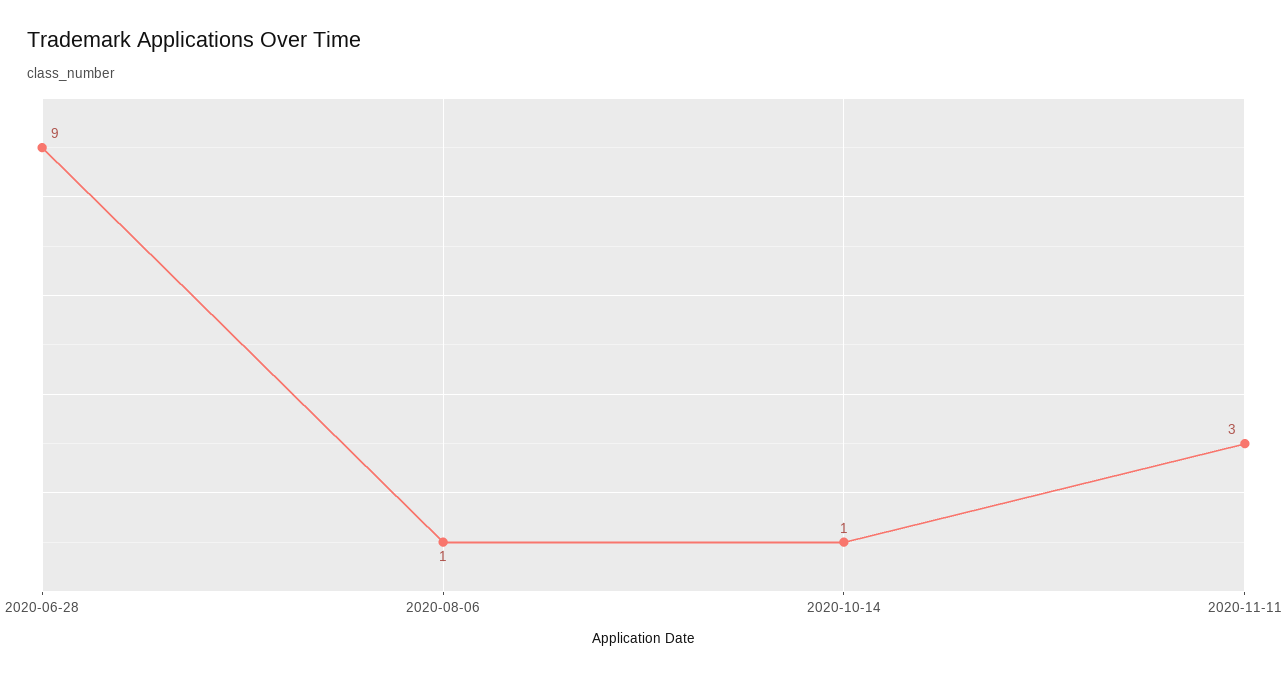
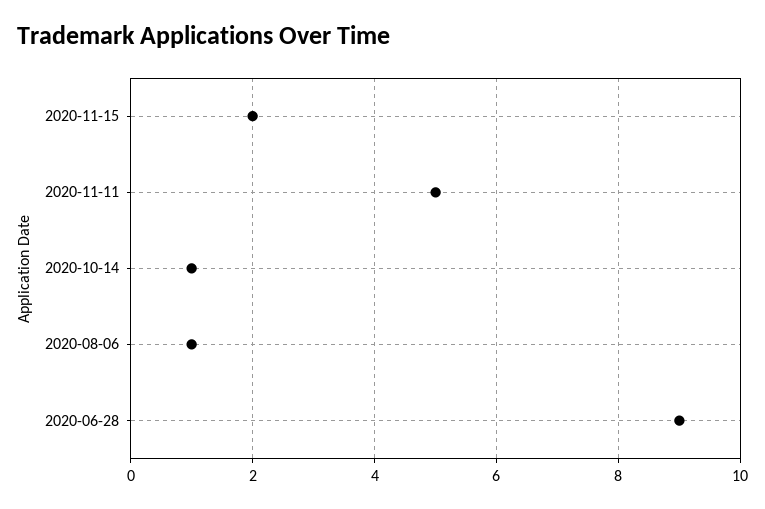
2020-11-11: 3 -> 5
2020-11-15: none -> 2

